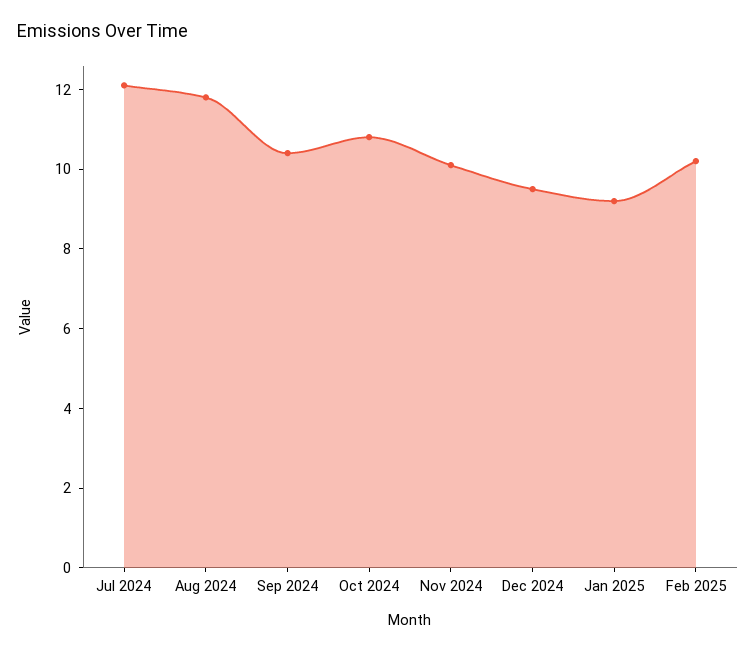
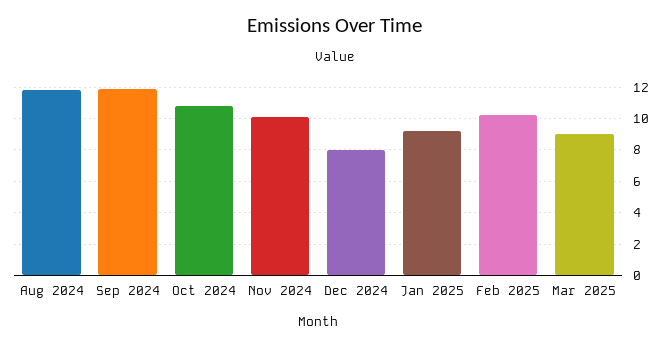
Jul 2024: 12 -> none
Sep 2024: 10.5 -> 12
Dec 2024: 9.5 -> 8
Mar 2025: none -> 9

